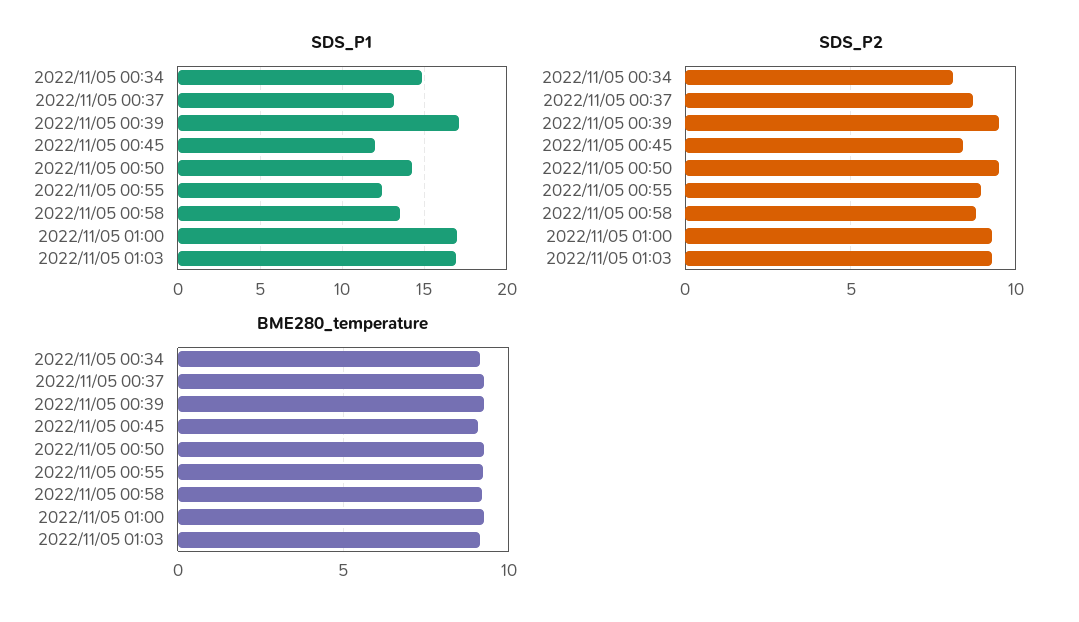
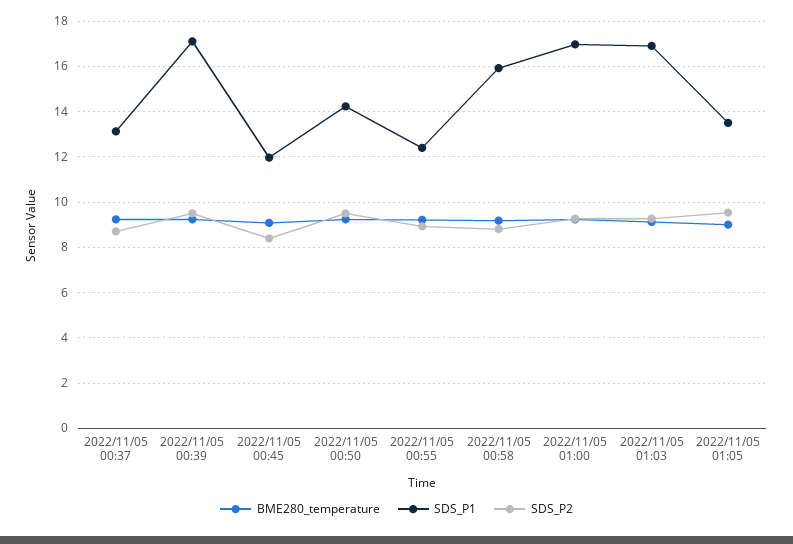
SDS_P1, 2022/11/05 00:34: 15 -> none
SDS_P1, 2022/11/05 00:58: 13.5 -> 16
SDS_P2, 2022/11/05 00:34: 8 -> none
BME280_temperature, 2022/11/05 00:34: 9 -> none
BME280_temperature, 2022/11/05 01:05: none -> 9
SDS_P1, 2022/11/05 01:05: none -> 13.5
SDS_P2, 2022/11/05 01:05: none -> 9.5

